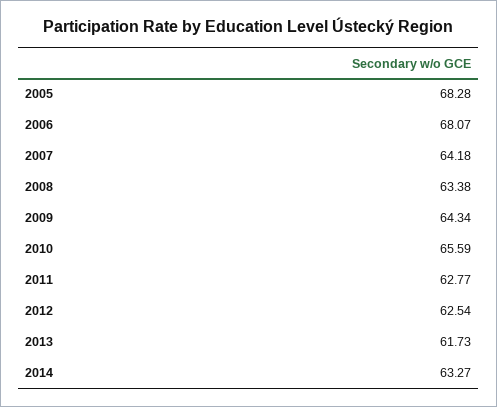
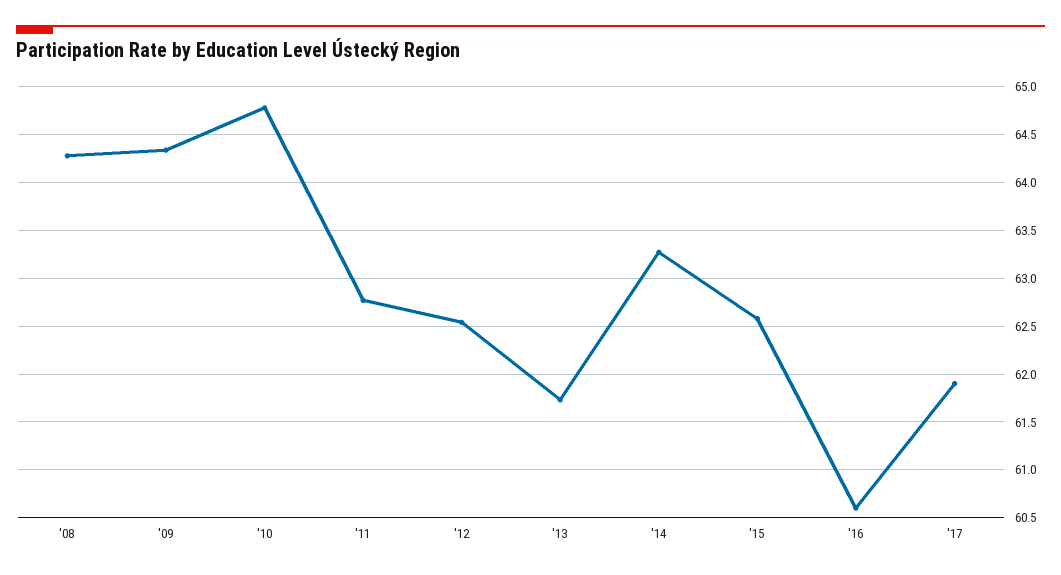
2005: 68.28 -> none
2006: 68.07 -> none
2007: 64.18 -> none
2008: 63.38 -> 64.3
2010: 65.59 -> 64.8
'15: none -> 62.6
'16: none -> 60.6
'17: none -> 61.9

